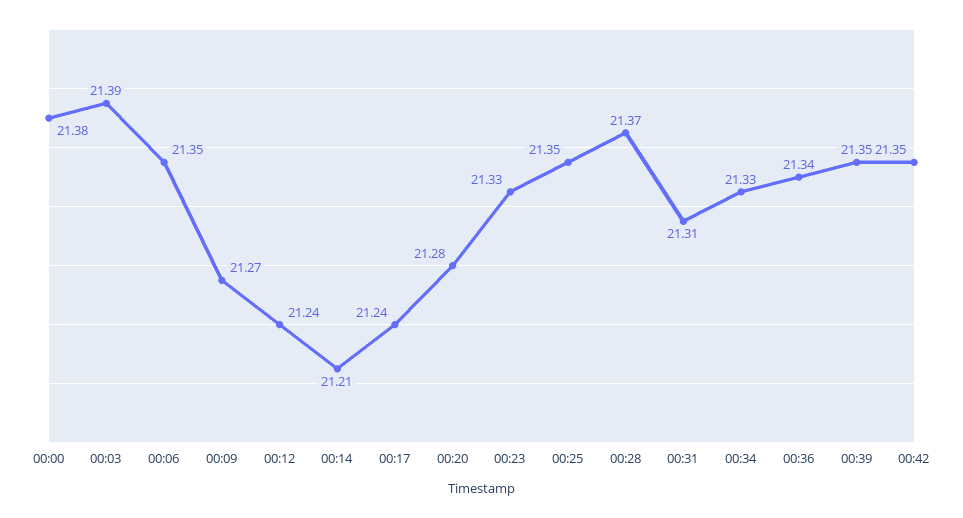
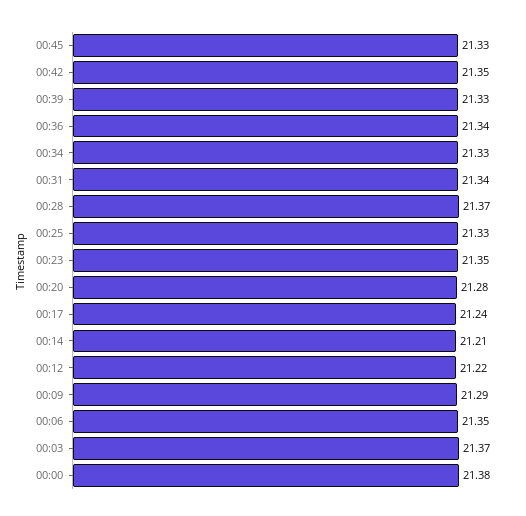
00:03: 21.39 -> 21.37
00:09: 21.27 -> 21.29
00:12: 21.24 -> 21.22
00:23: 21.33 -> 21.35
00:25: 21.35 -> 21.33
00:31: 21.31 -> 21.34
00:39: 21.35 -> 21.33
00:45: none -> 21.33

